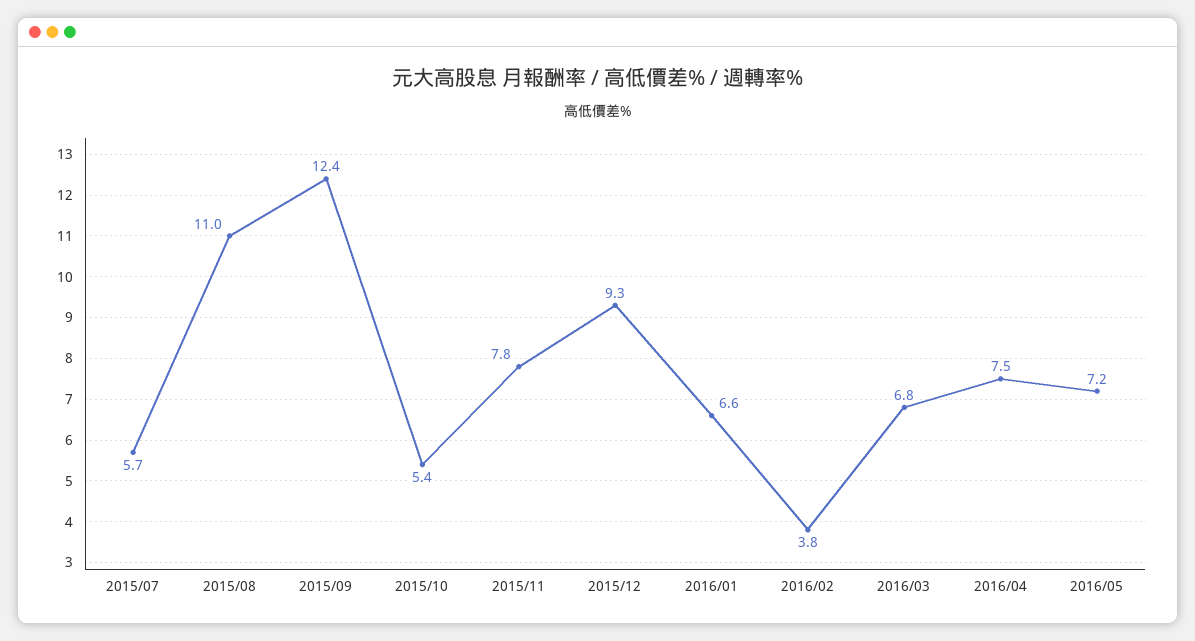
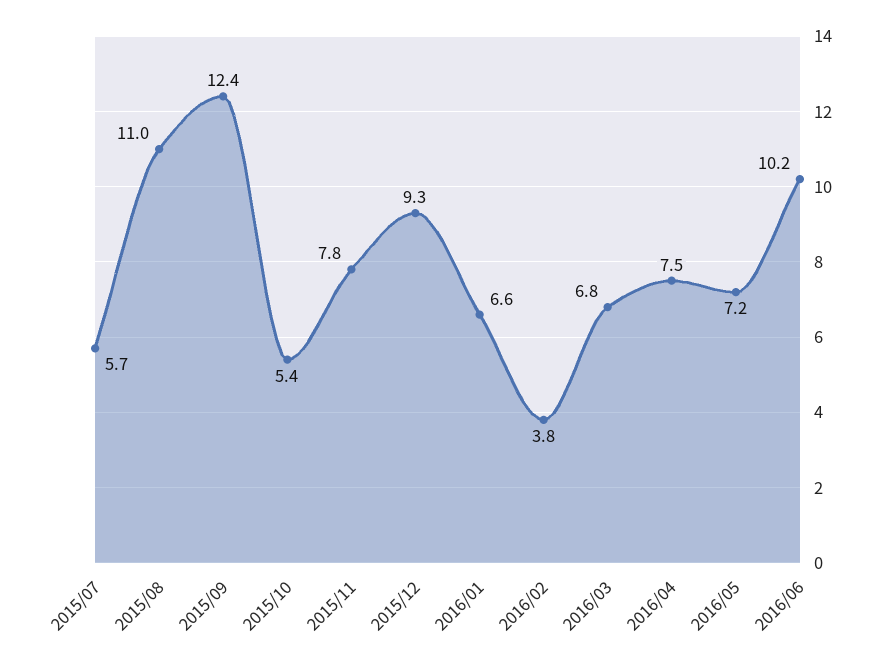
2016/06: none -> 10.2

